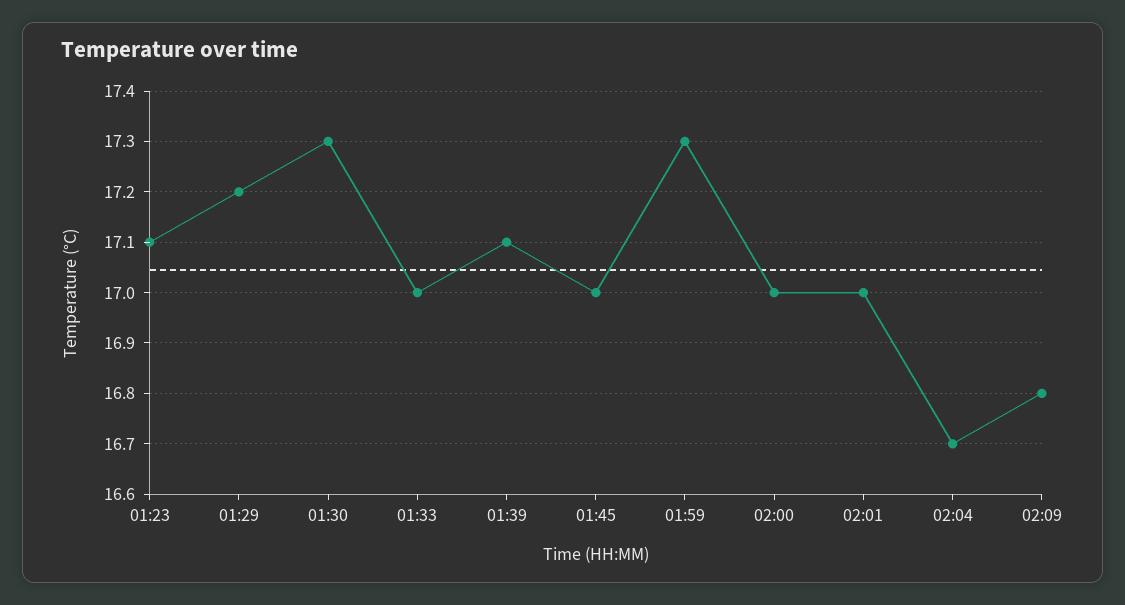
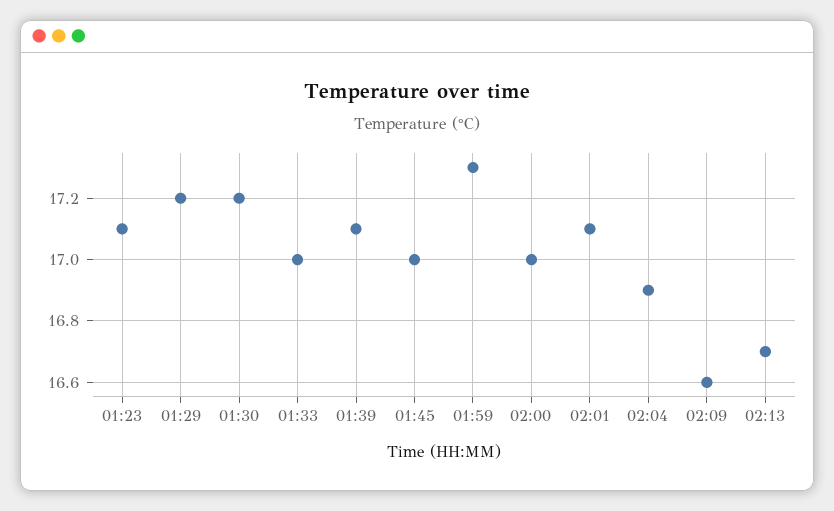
01:30: 17.3 -> 17.2
02:01: 17 -> 17.1
02:04: 16.7 -> 16.9
02:09: 16.8 -> 16.6
02:13: none -> 16.7

